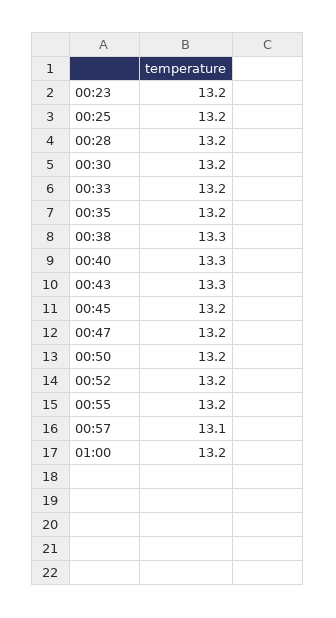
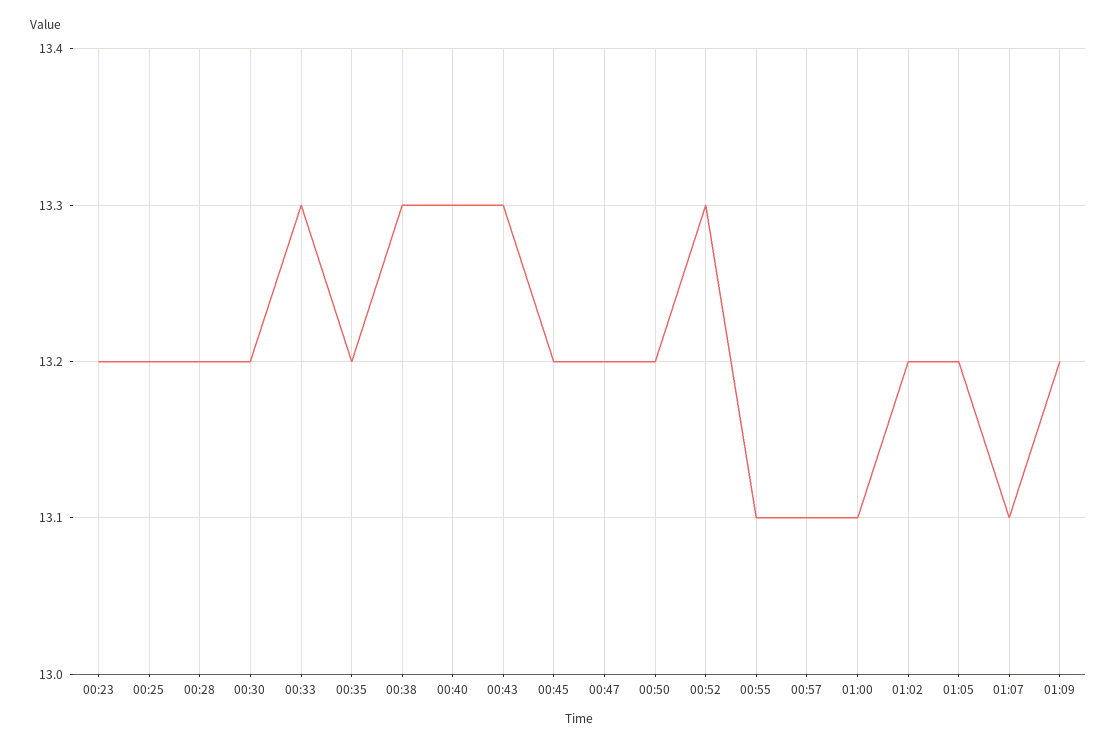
00:33: 13.2 -> 13.3
00:52: 13.2 -> 13.3
00:55: 13.2 -> 13.1
01:00: 13.2 -> 13.1
01:02: none -> 13.2
01:05: none -> 13.2
01:07: none -> 13.1
01:09: none -> 13.2

